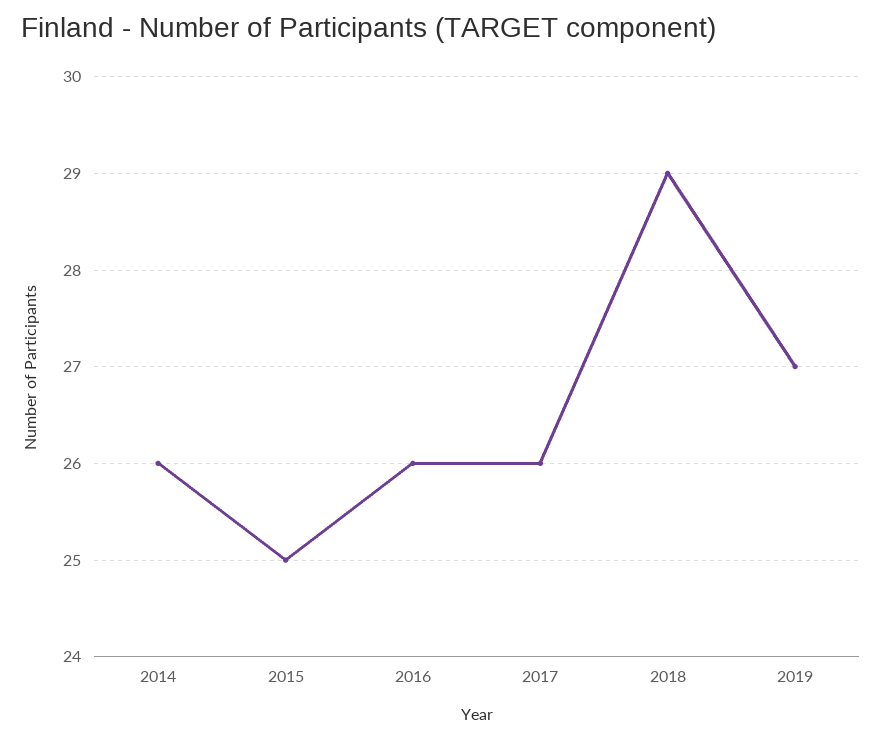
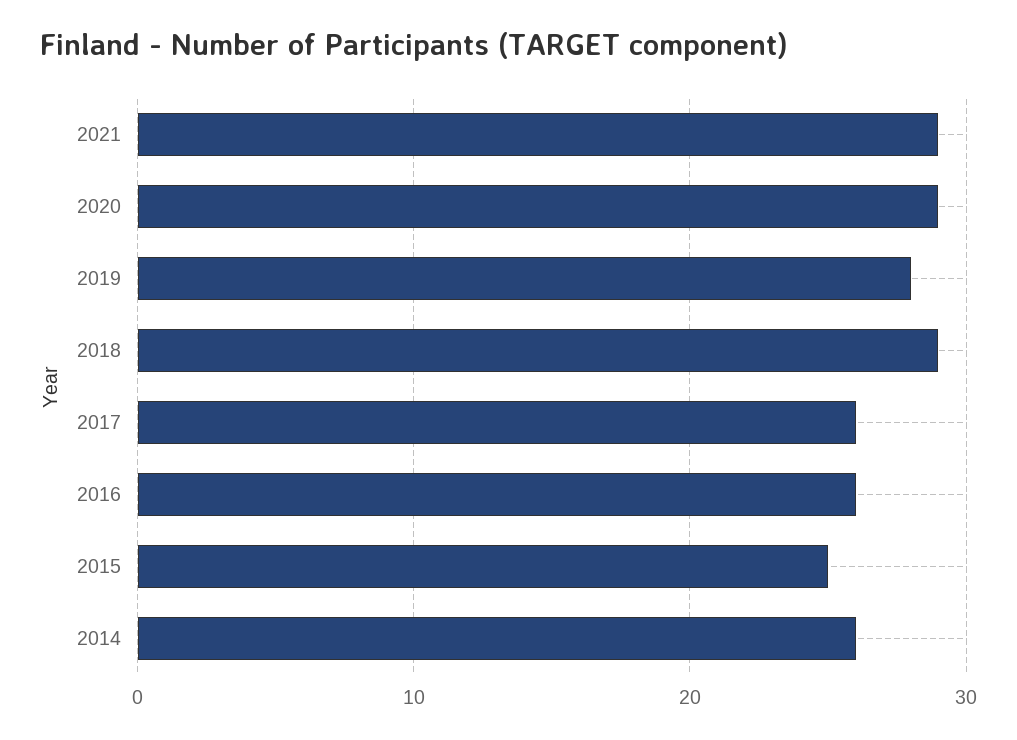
2019: 27 -> 28
2021: none -> 29
2020: none -> 29

